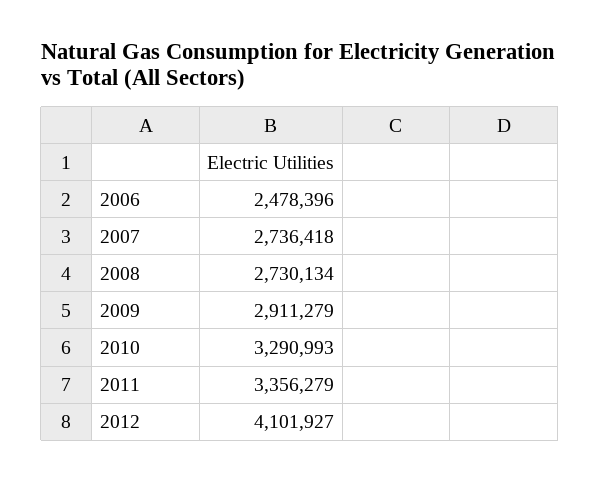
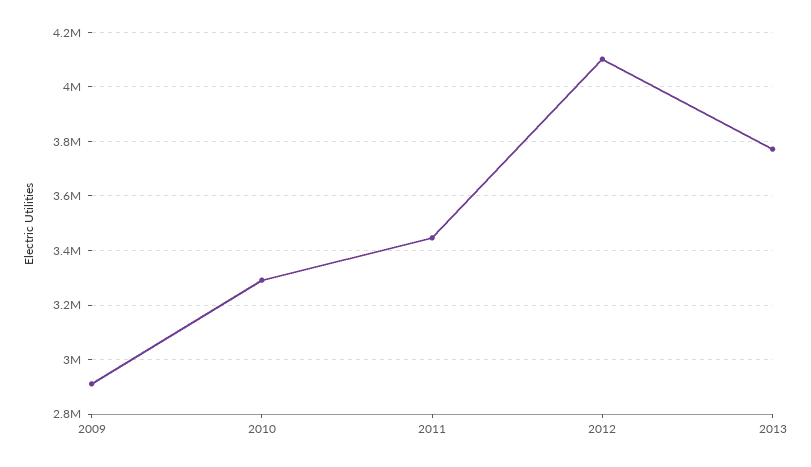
2006: 2478396 -> none
2007: 2736418 -> none
2008: 2730134 -> none
2011: 3356279 -> 3450000
2013: none -> 3775000

